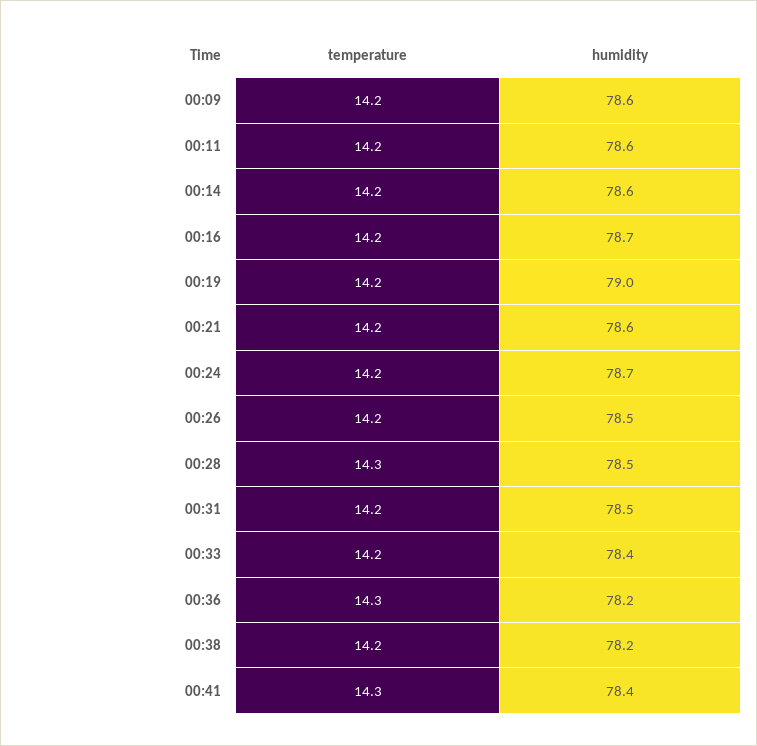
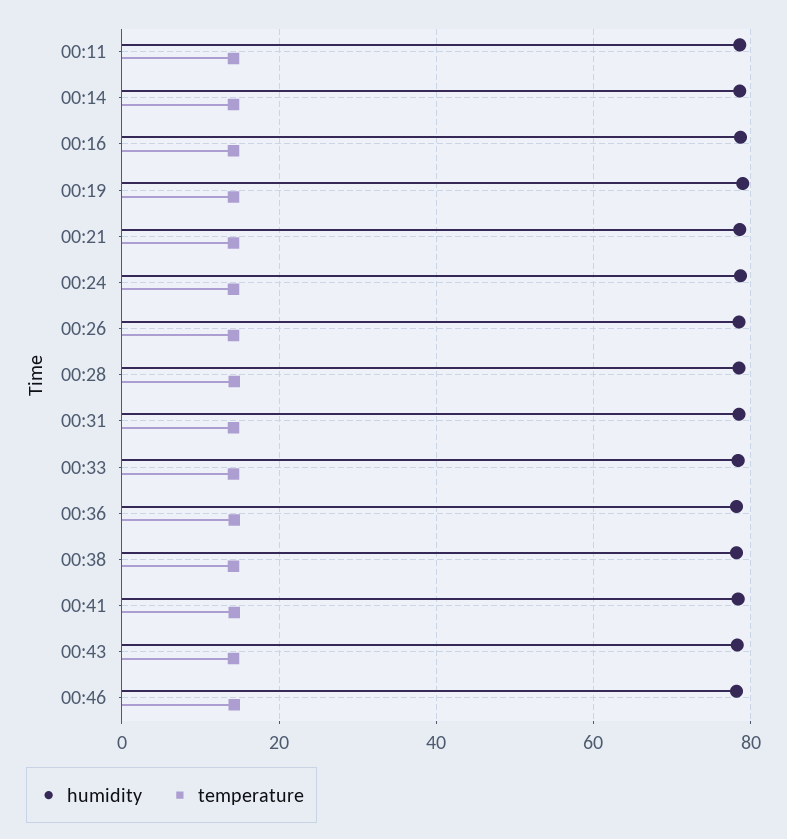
temperature, 00:09: 14.2 -> none
humidity, 00:09: 78.6 -> none
humidity, 00:43: none -> 78
temperature, 00:43: none -> 14
humidity, 00:46: none -> 78
temperature, 00:46: none -> 14

